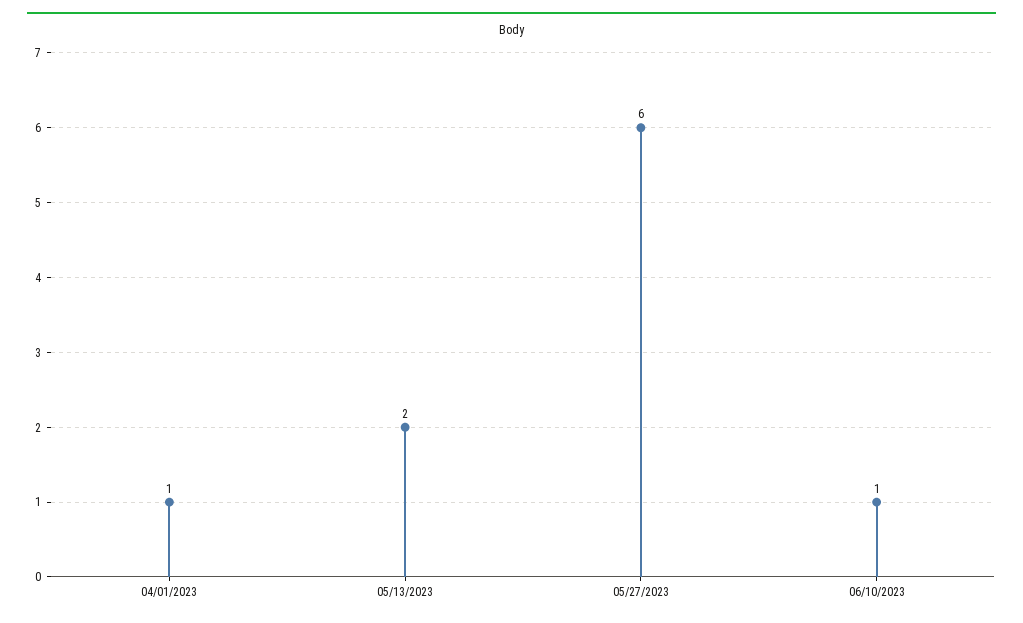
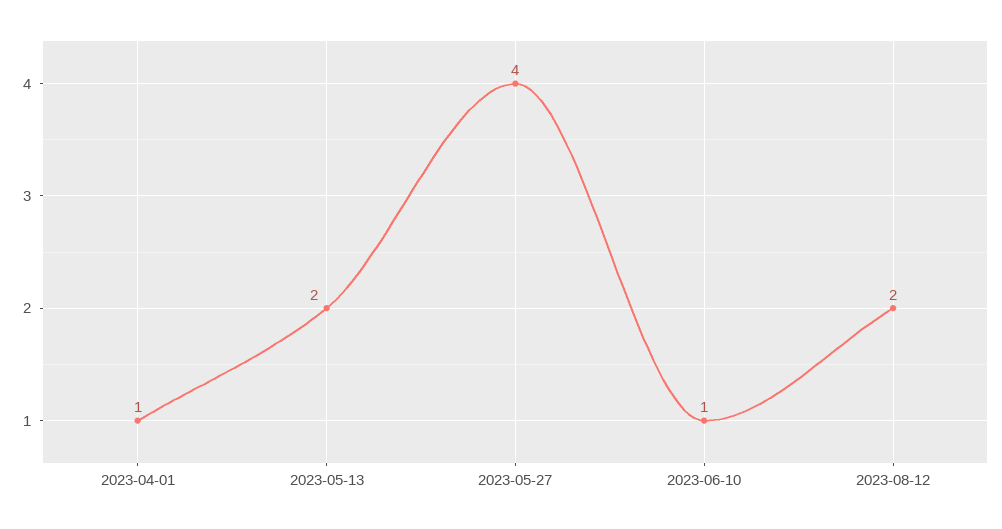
05/27/2023: 6 -> 4
2023-08-12: none -> 2

